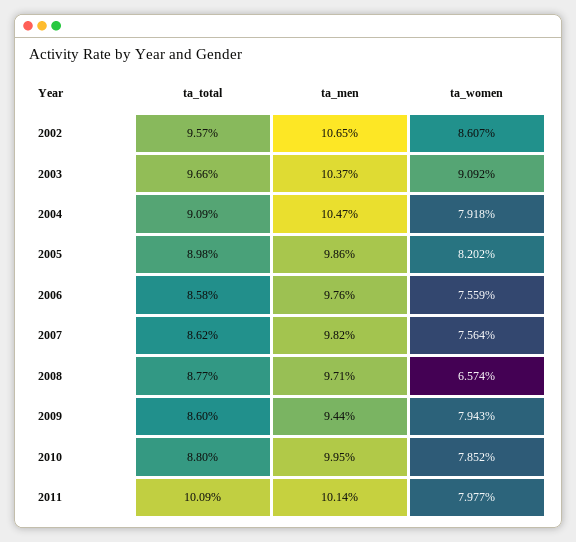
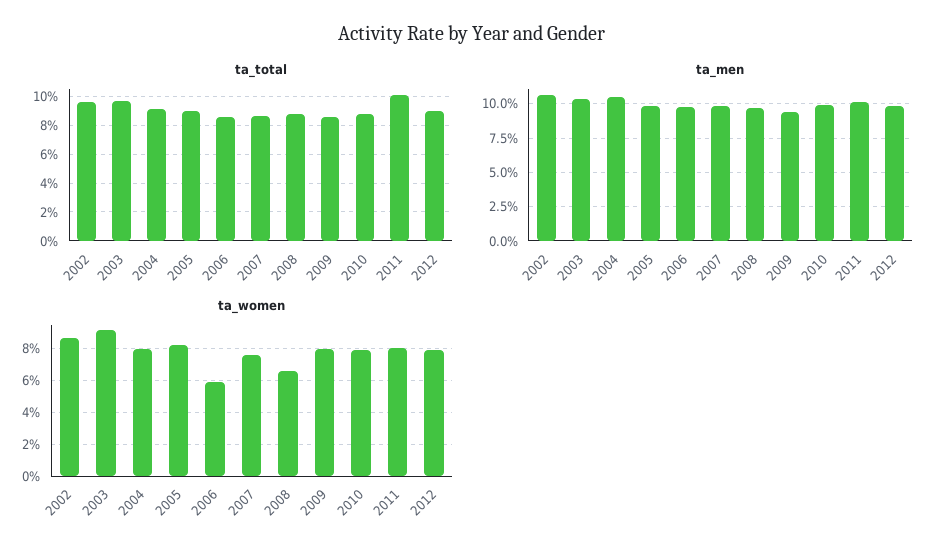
ta_women, 2006: 7.559 -> 6
ta_total, 2012: none -> 9
ta_men, 2012: none -> 10
ta_women, 2012: none -> 8

